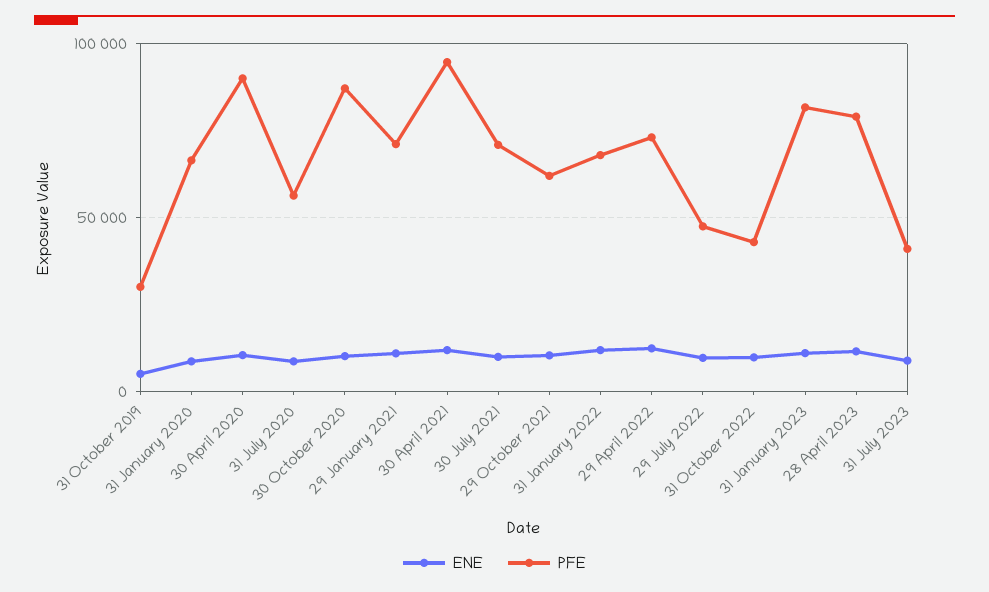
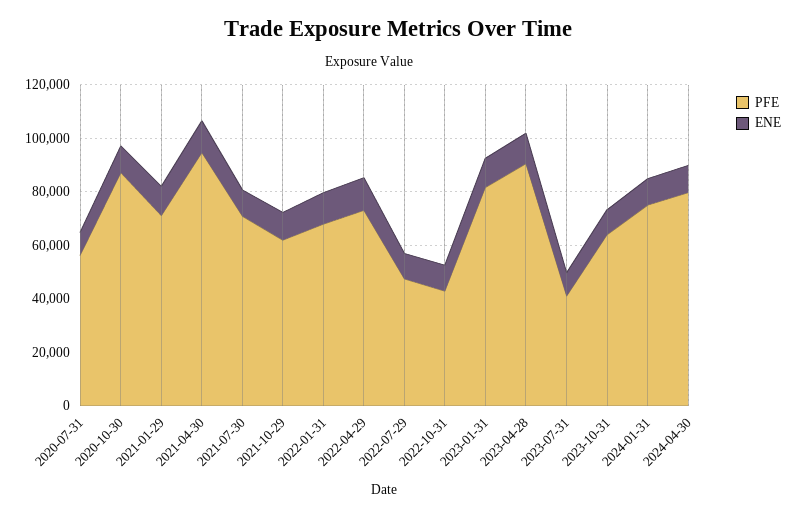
ENE, 31 October 2019: 5000 -> none
PFE, 31 October 2019: 30000 -> none
ENE, 31 January 2020: 10000 -> none
PFE, 31 January 2020: 65000 -> none
ENE, 30 April 2020: 10000 -> none
PFE, 30 April 2020: 90000 -> none
PFE, 28 April 2023: 80000 -> 90000
PFE, 2023-10-31: none -> 65000
ENE, 2023-10-31: none -> 10000
PFE, 2024-01-31: none -> 75000
ENE, 2024-01-31: none -> 10000
PFE, 2024-04-30: none -> 80000
ENE, 2024-04-30: none -> 10000

